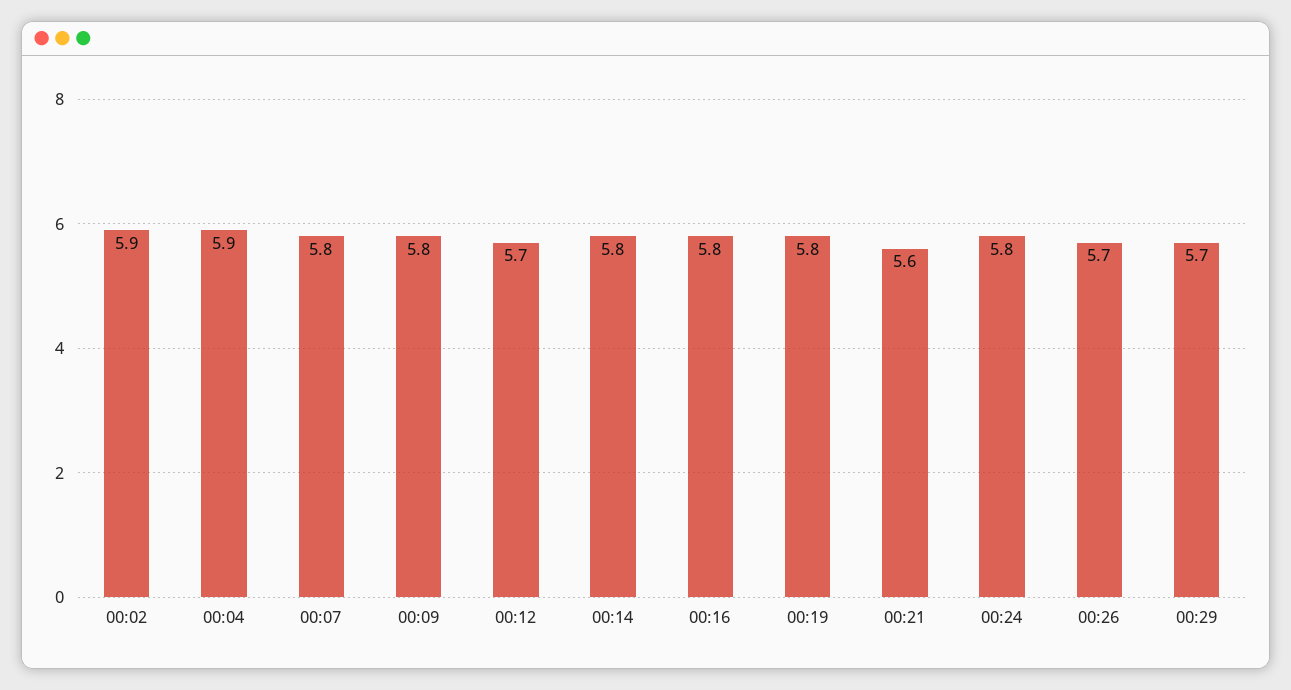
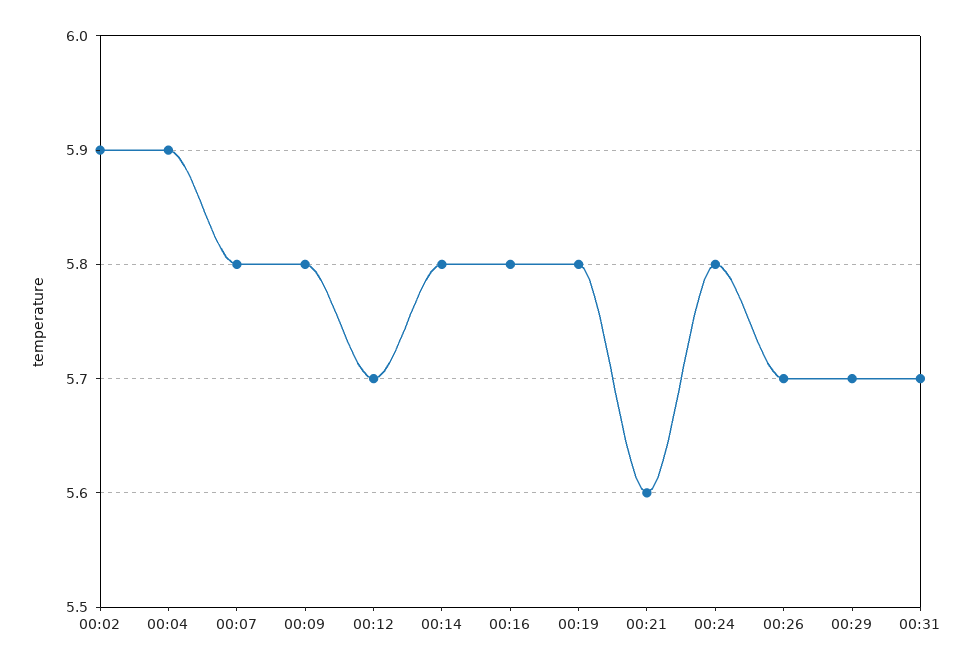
00:31: none -> 5.7

